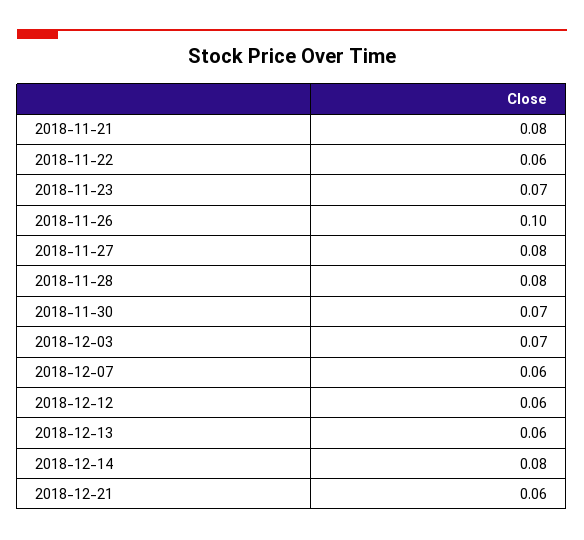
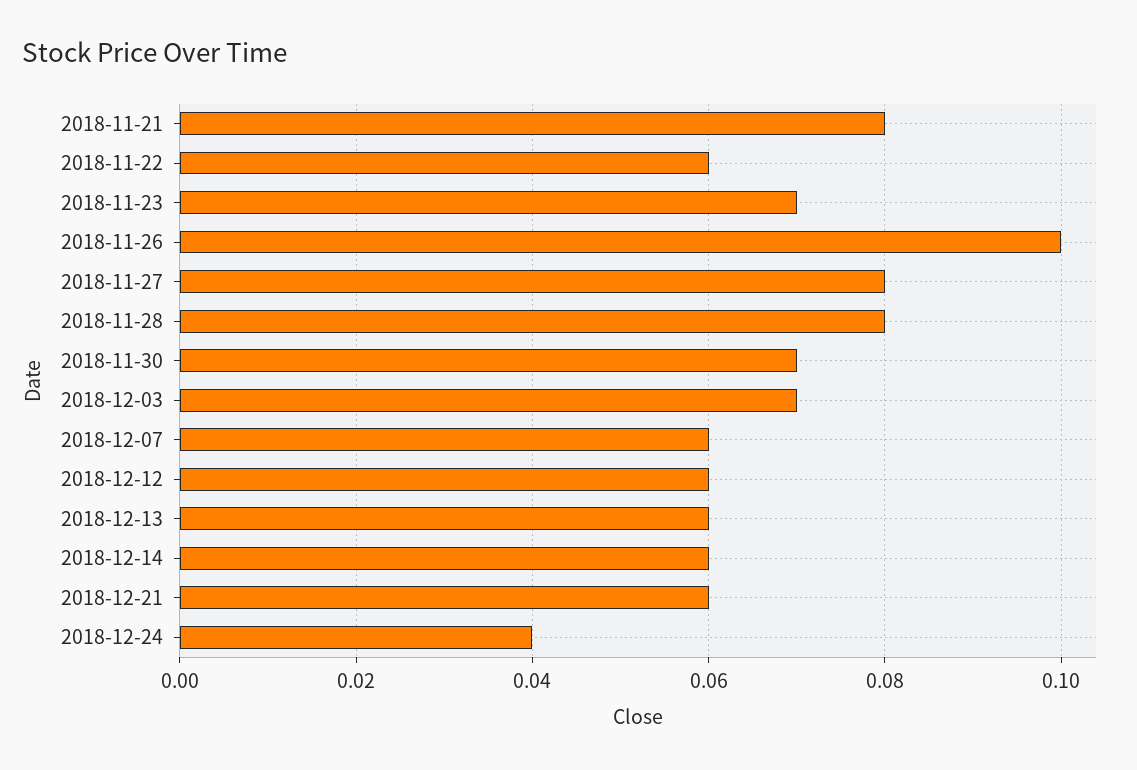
2018-12-14: 0.08 -> 0.06
2018-12-24: none -> 0.04

